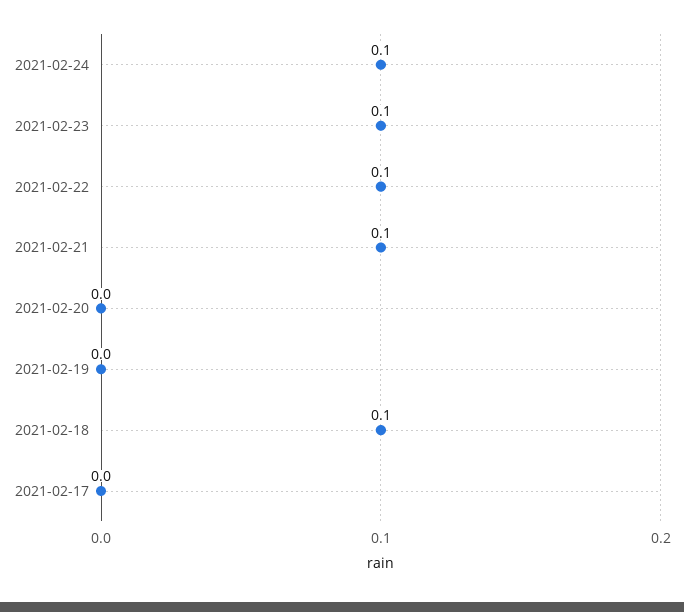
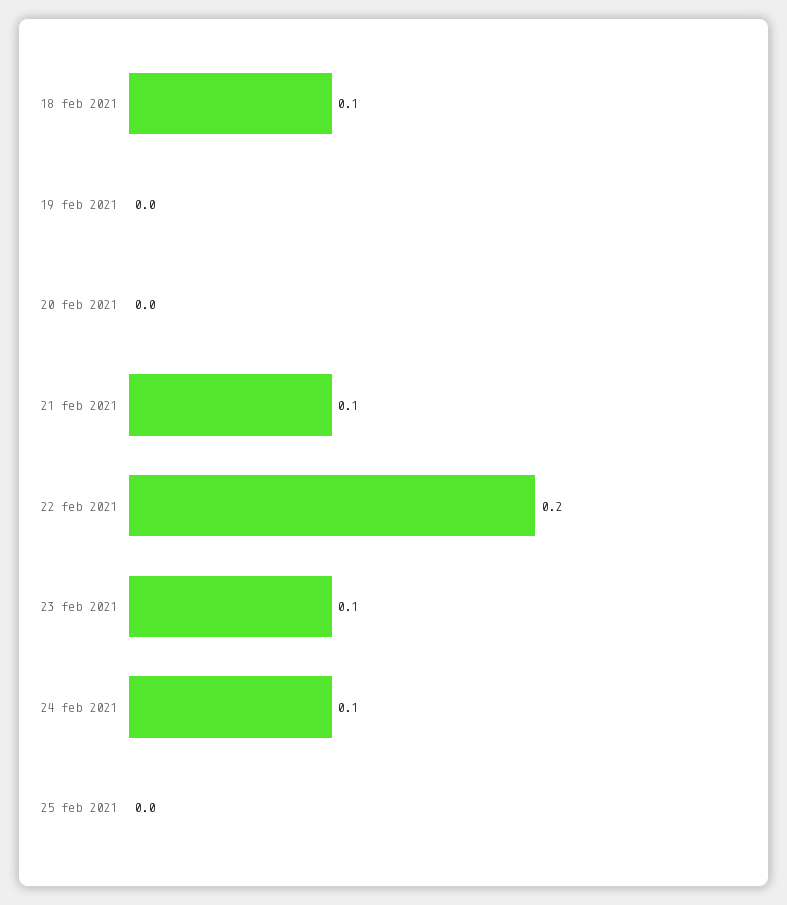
2021-02-22: 0.1 -> 0.2
2021-02-17: 0 -> none
25 feb 2021: none -> 0

